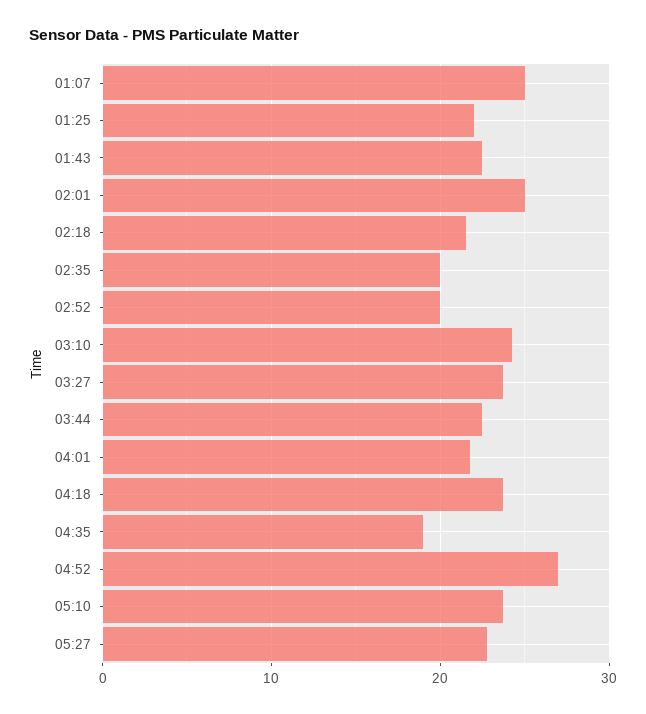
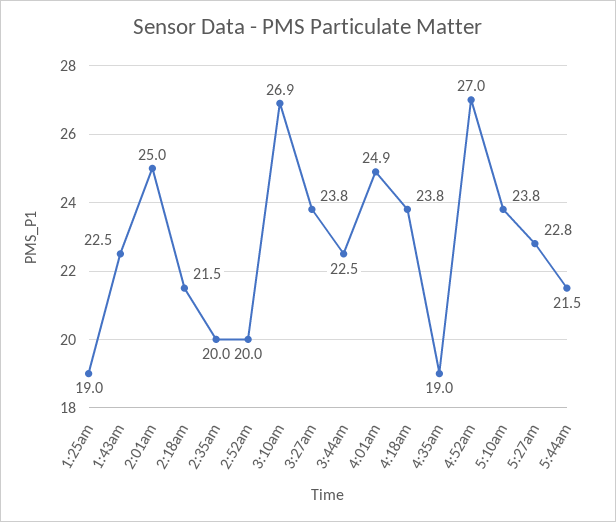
01:07: 25 -> none
01:25: 22 -> 19
03:10: 24 -> 26.9
04:01: 22 -> 24.9
5:44am: none -> 21.5

